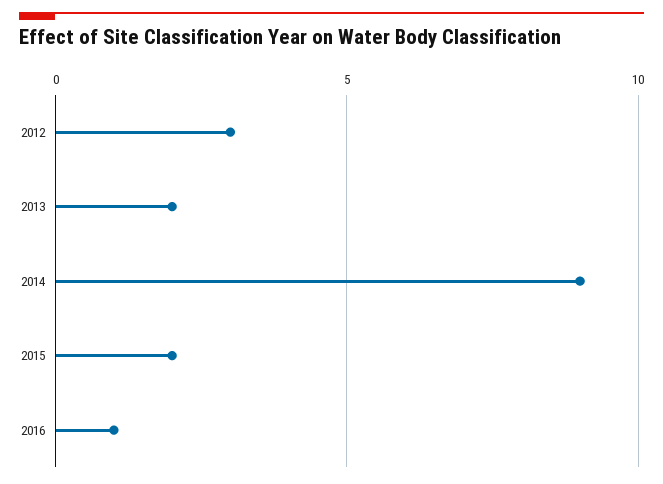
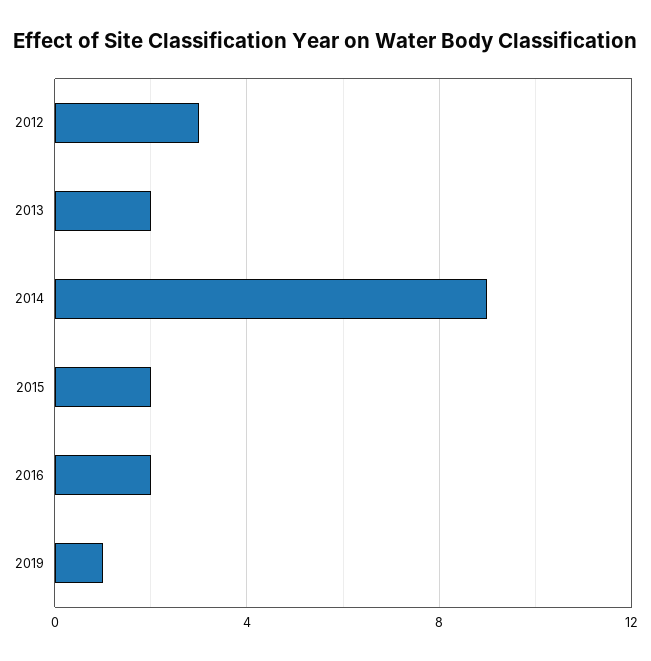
2016: 1 -> 2
2019: none -> 1

